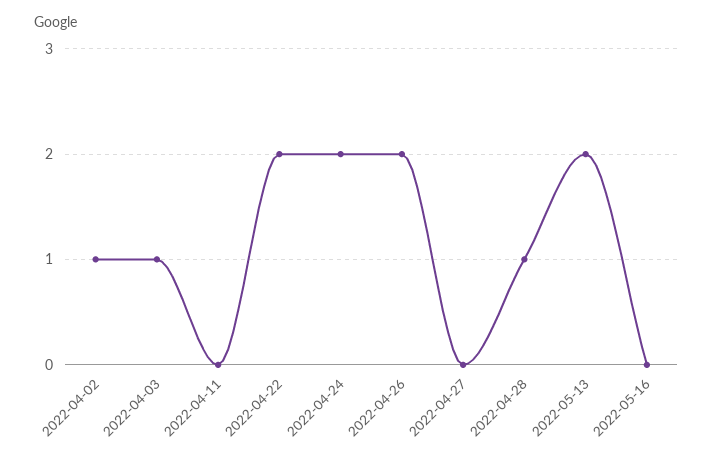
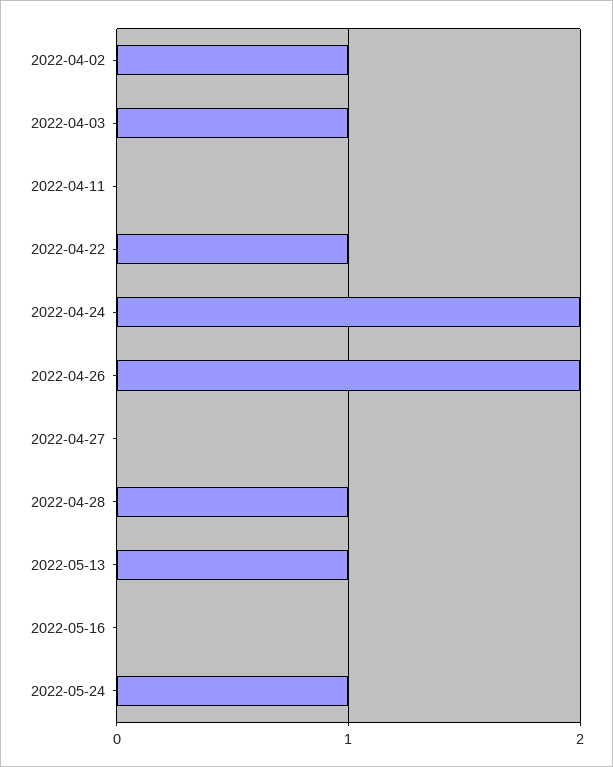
2022-04-22: 2 -> 1
2022-05-13: 2 -> 1
2022-05-24: none -> 1

